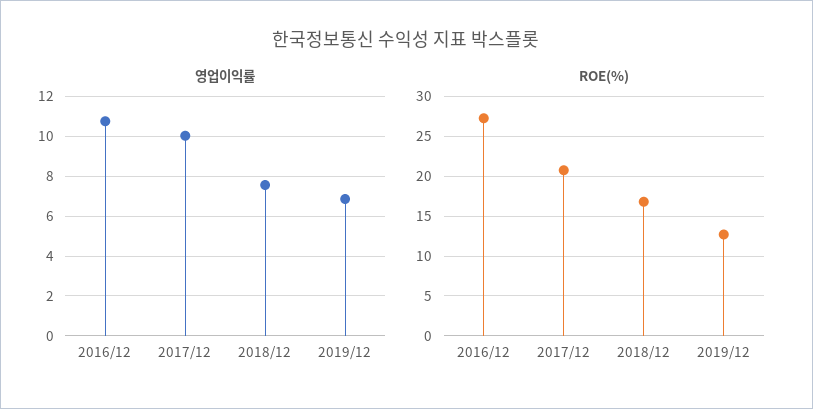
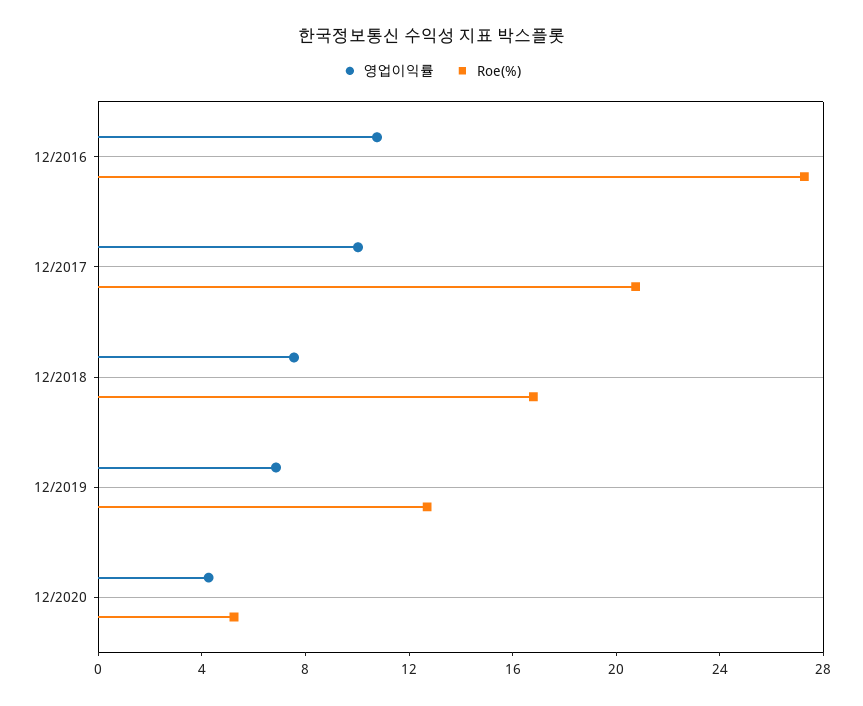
영업이익률, 12/2020: none -> 4
ROE(%), 12/2020: none -> 5

